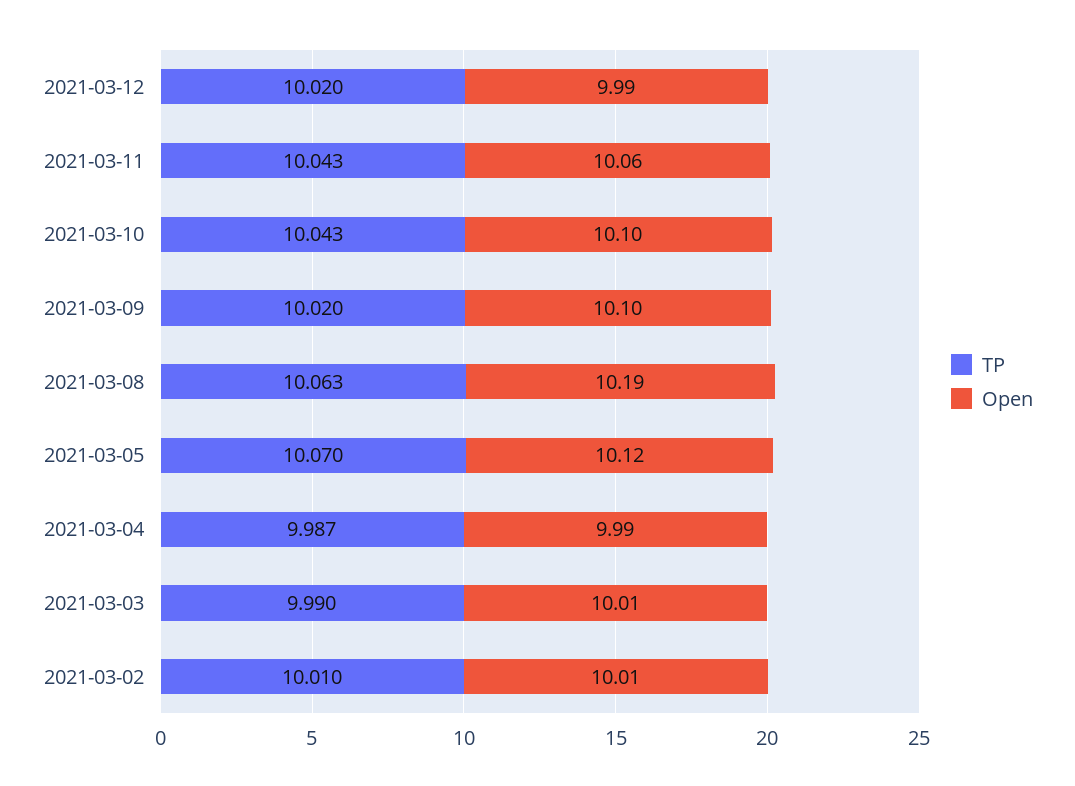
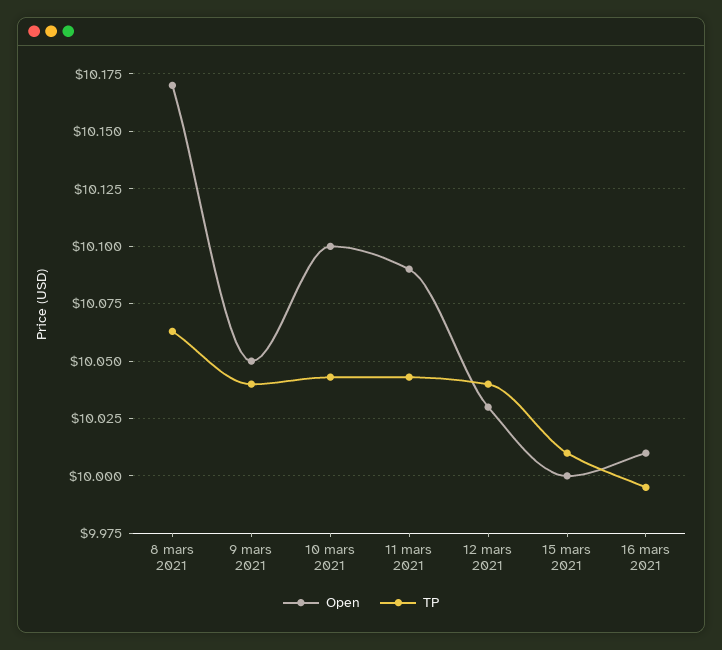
TP, 2021-03-12: 10.02 -> 10.04
Open, 2021-03-12: 9.99 -> 10.03
Open, 2021-03-11: 10.06 -> 10.09
TP, 2021-03-09: 10.02 -> 10.04
Open, 2021-03-09: 10.1 -> 10.05
Open, 2021-03-08: 10.19 -> 10.17
TP, 2021-03-05: 10.07 -> none
Open, 2021-03-05: 10.12 -> none
TP, 2021-03-04: 9.987 -> none
Open, 2021-03-04: 9.99 -> none
TP, 2021-03-03: 9.99 -> none
Open, 2021-03-03: 10.01 -> none
TP, 2021-03-02: 10.01 -> none
Open, 2021-03-02: 10.01 -> none
Open, 15 mars 2021: none -> 10
TP, 15 mars 2021: none -> 10.01
Open, 16 mars 2021: none -> 10.01
TP, 16 mars 2021: none -> 9.995

